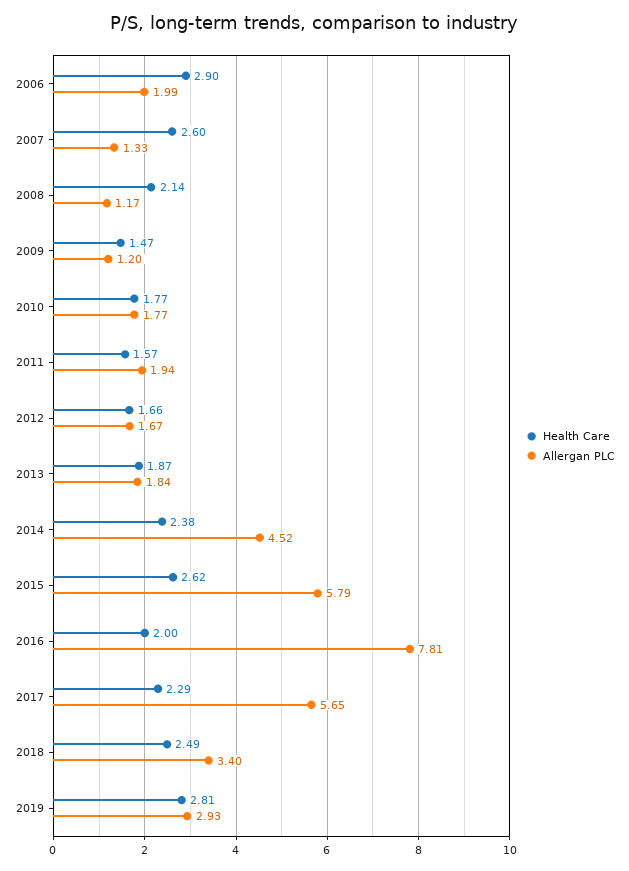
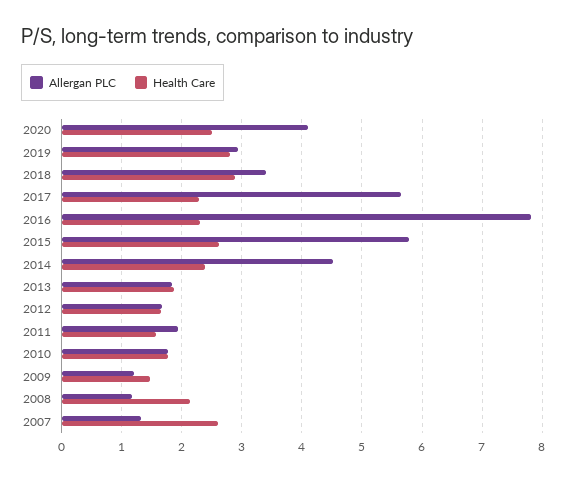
Health Care, 2006: 2.9 -> none
Allergan PLC, 2006: 1.99 -> none
Health Care, 2016: 2 -> 2.3
Health Care, 2018: 2.49 -> 2.9
Allergan PLC, 2020: none -> 4.1
Health Care, 2020: none -> 2.5

